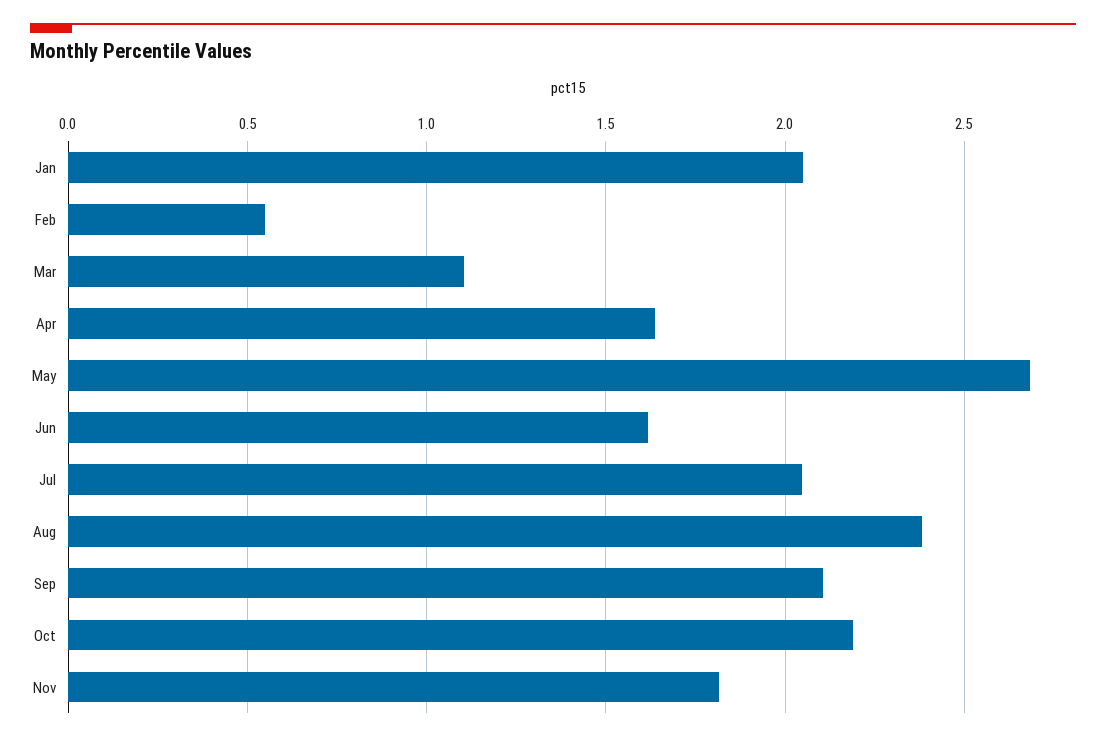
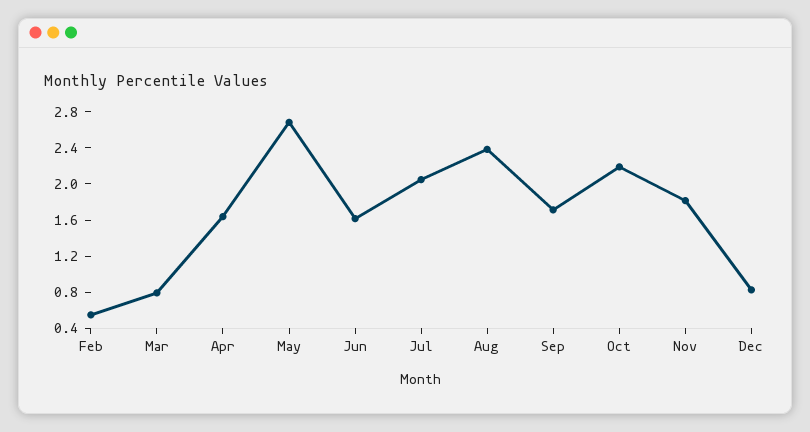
Jan: 2.05 -> none
Mar: 1.1 -> 0.8
Sep: 2.1 -> 1.7
Dec: none -> 0.8

